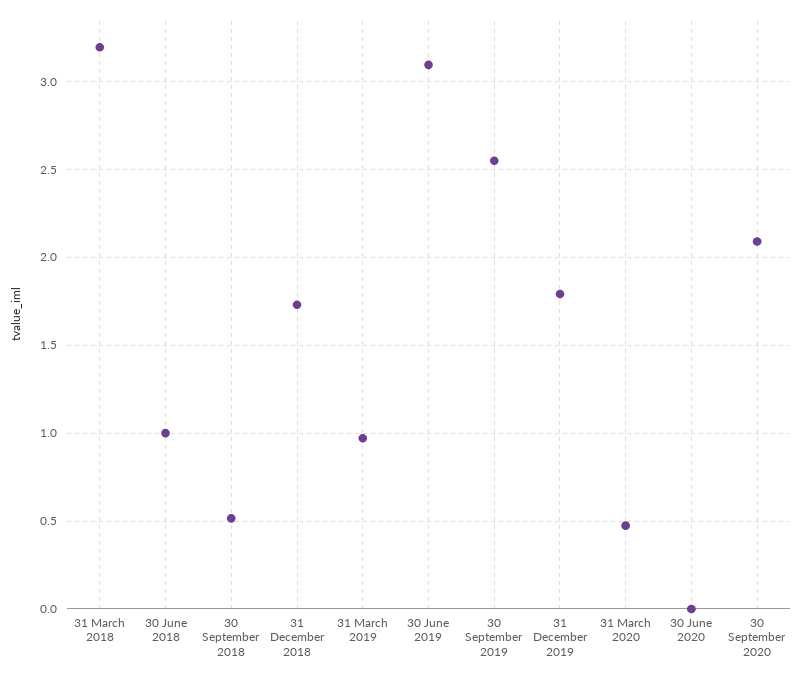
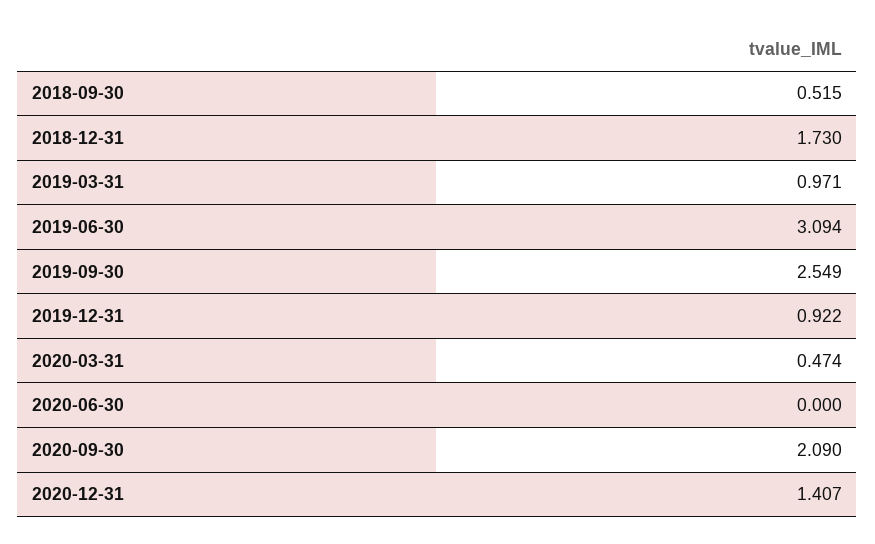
31 March 2018: 3.2 -> none
30 June 2018: 1 -> none
31 December 2019: 1.8 -> 0.922
2020-12-31: none -> 1.407

